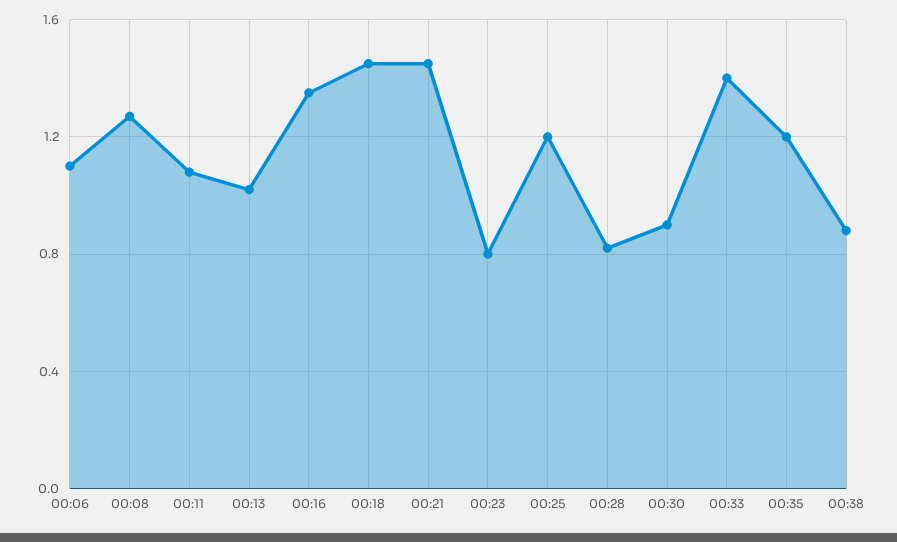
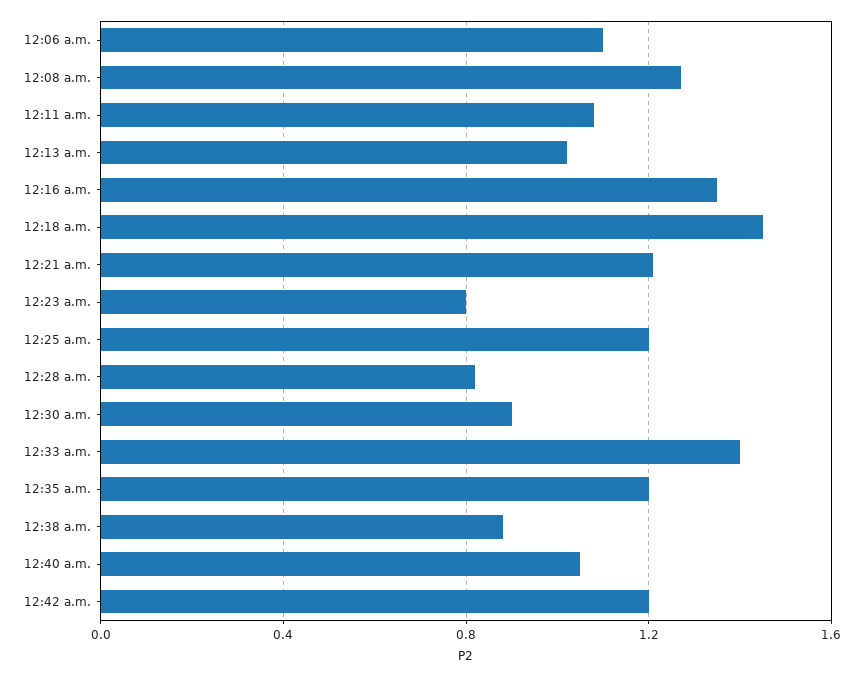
00:21: 1.45 -> 1.2
12:40 a.m.: none -> 1.05
12:42 a.m.: none -> 1.2

